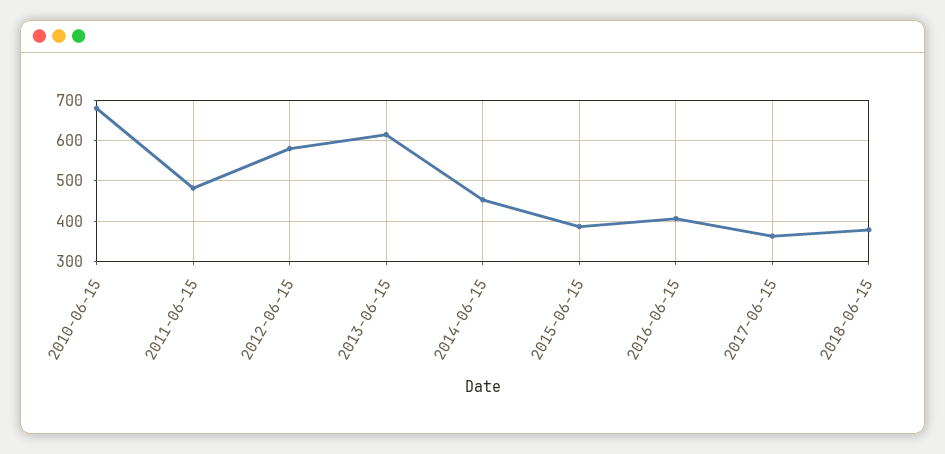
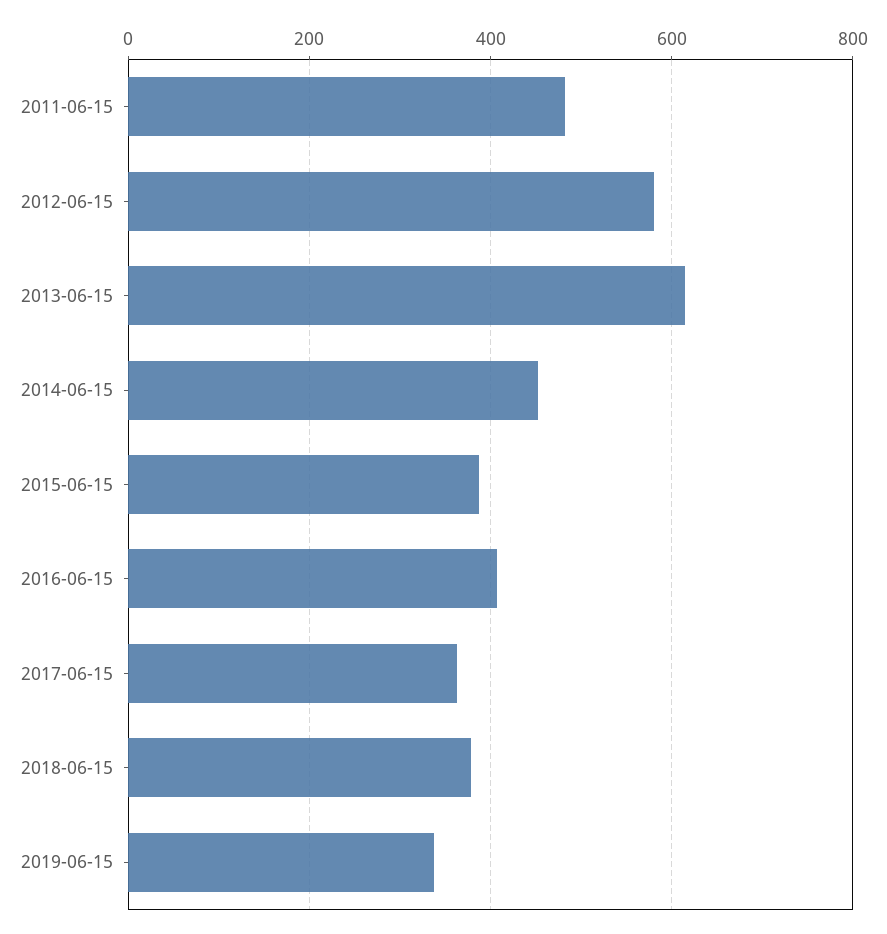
2010-06-15: 680 -> none
2019-06-15: none -> 340

